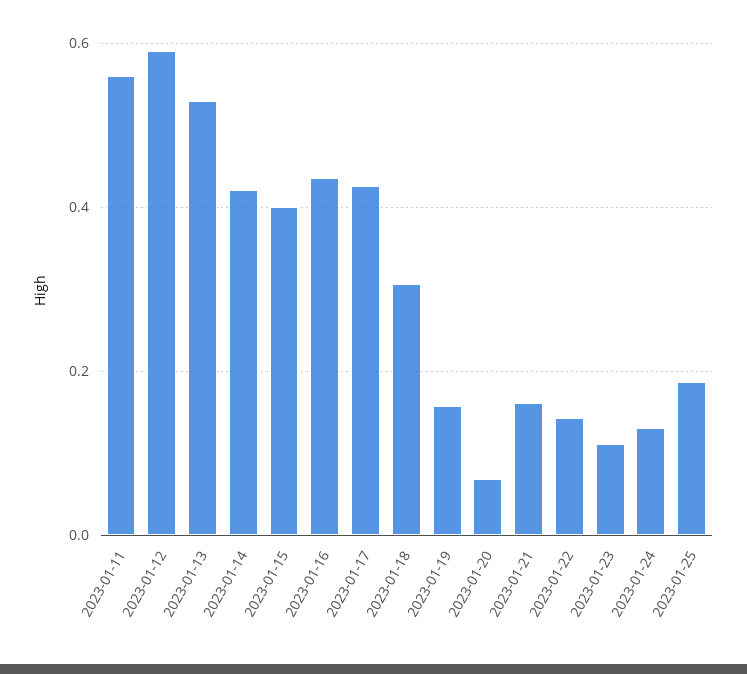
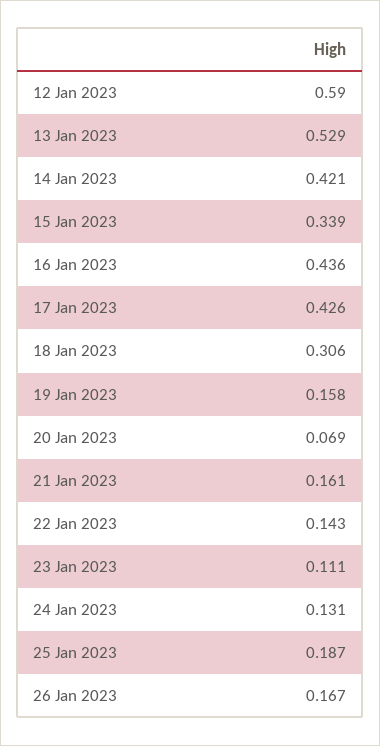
2023-01-11: 0.56 -> none
2023-01-15: 0.4 -> 0.339
26 Jan 2023: none -> 0.167

